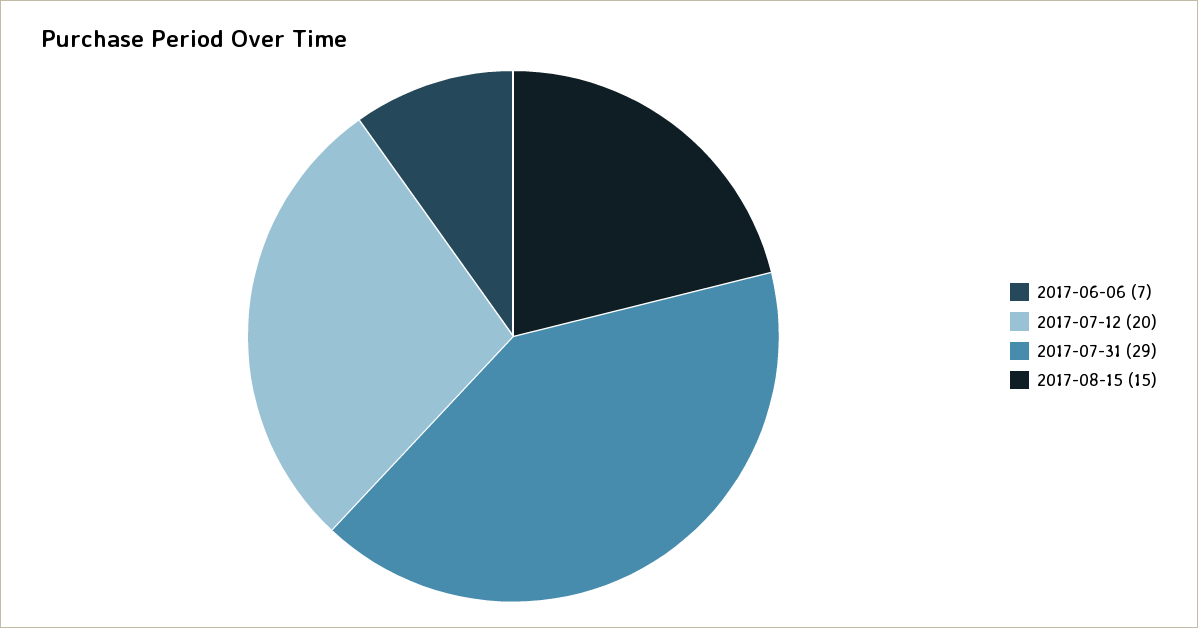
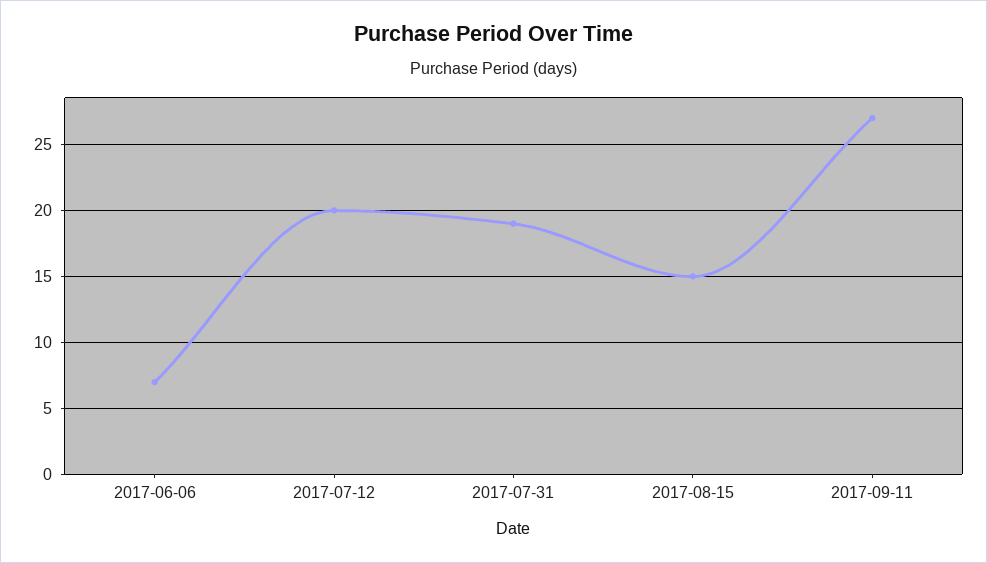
2017-07-31: 29 -> 19
2017-09-11: none -> 27

